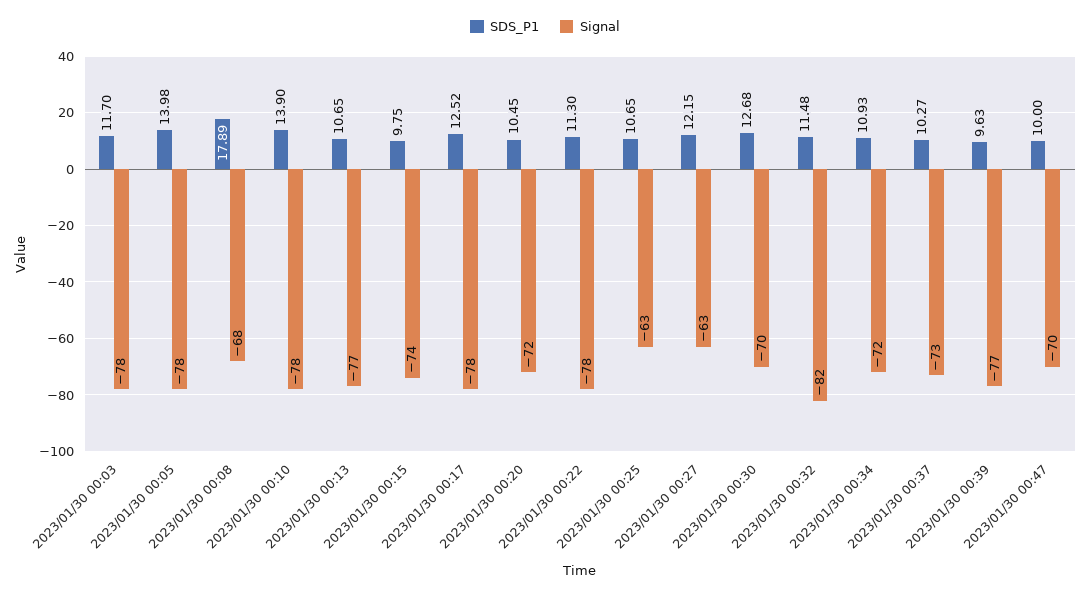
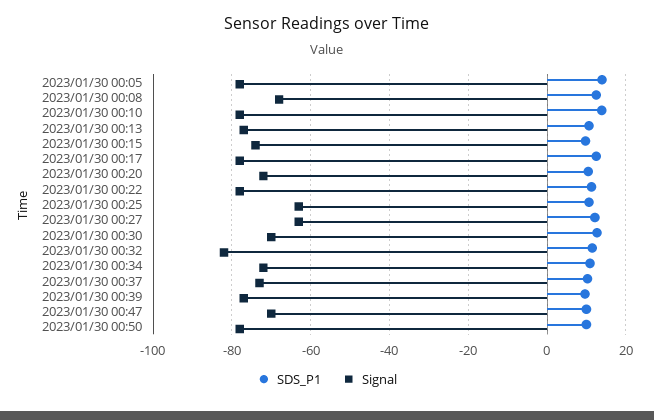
SDS_P1, 2023/01/30 00:03: 11.7 -> none
Signal, 2023/01/30 00:03: -78 -> none
SDS_P1, 2023/01/30 00:08: 17.89 -> 12
SDS_P1, 2023/01/30 00:50: none -> 10
Signal, 2023/01/30 00:50: none -> -78

